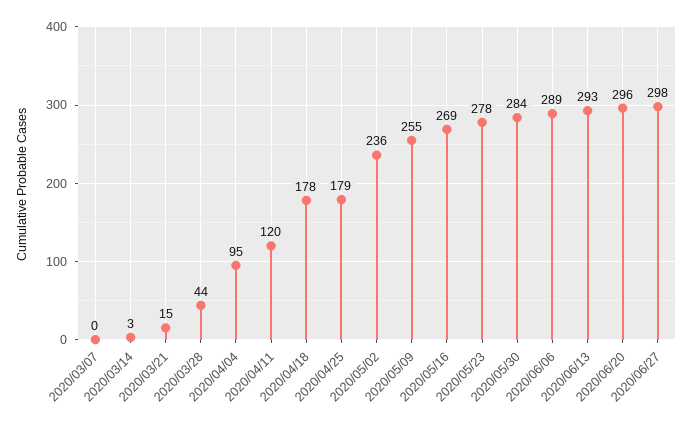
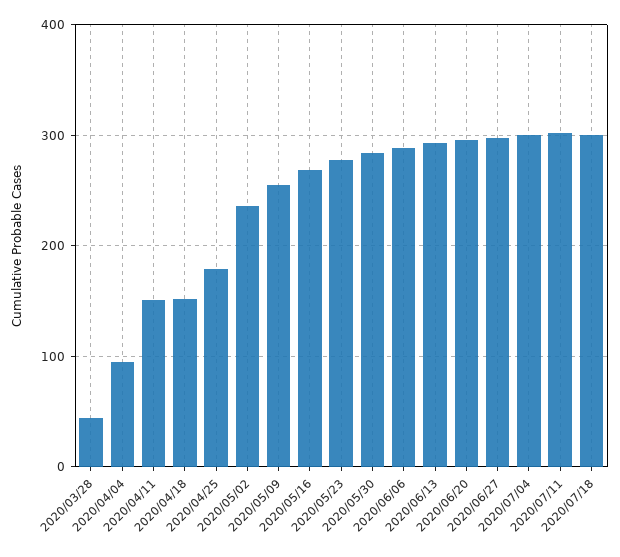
2020/03/07: 0 -> none
2020/03/14: 3 -> none
2020/03/21: 15 -> none
2020/04/11: 120 -> 150
2020/04/18: 178 -> 150
2020/07/04: none -> 300
2020/07/11: none -> 300
2020/07/18: none -> 300

